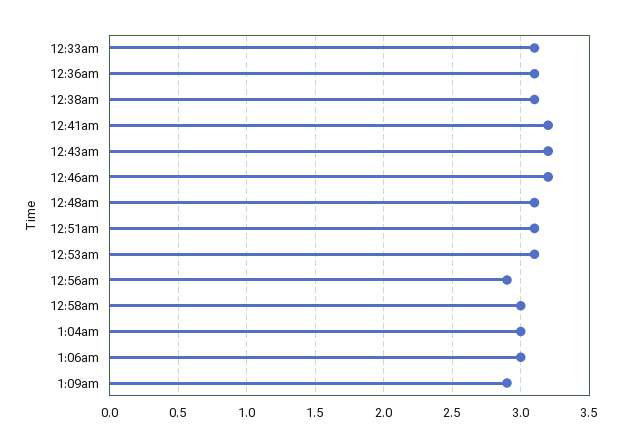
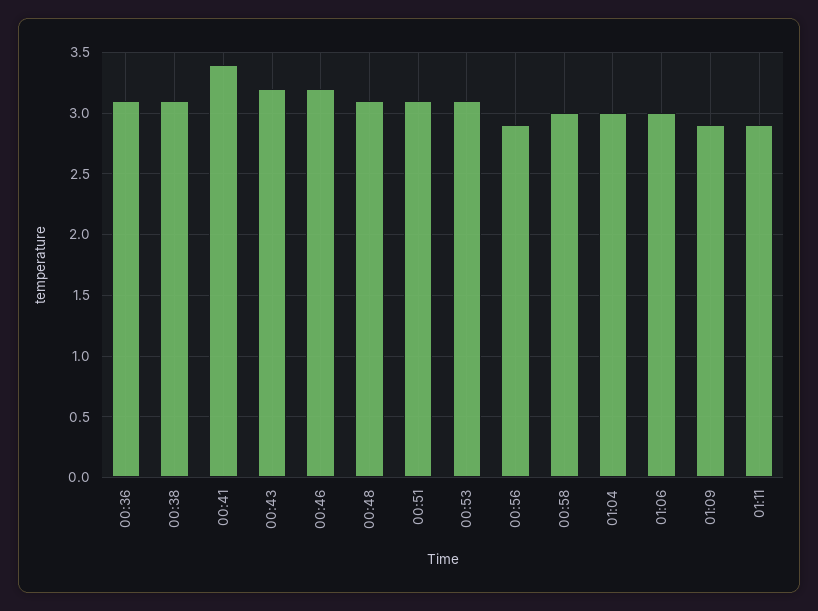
12:33am: 3.1 -> none
12:41am: 3.2 -> 3.4
01:11: none -> 2.9

